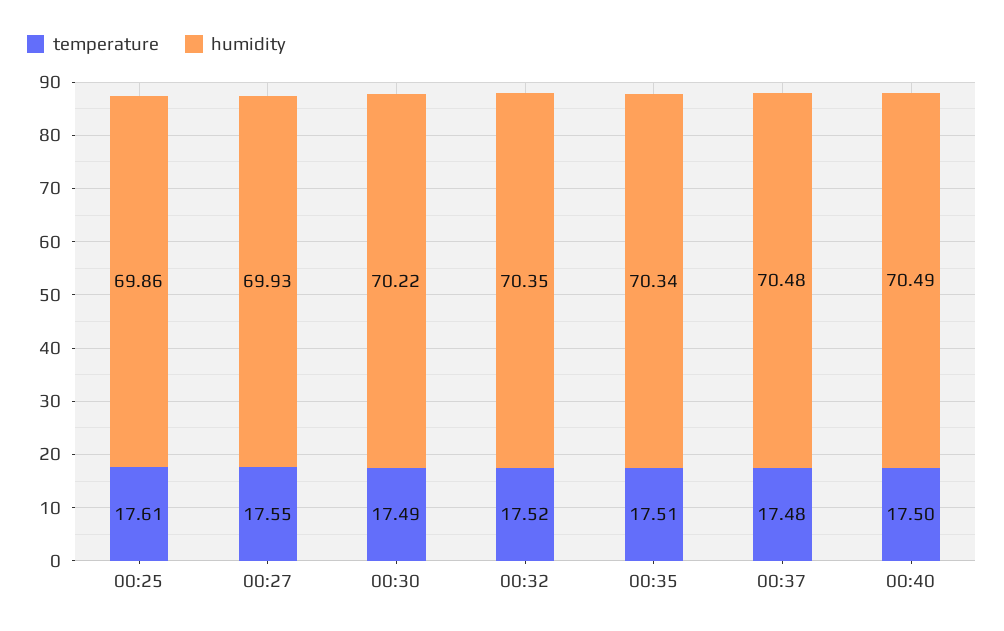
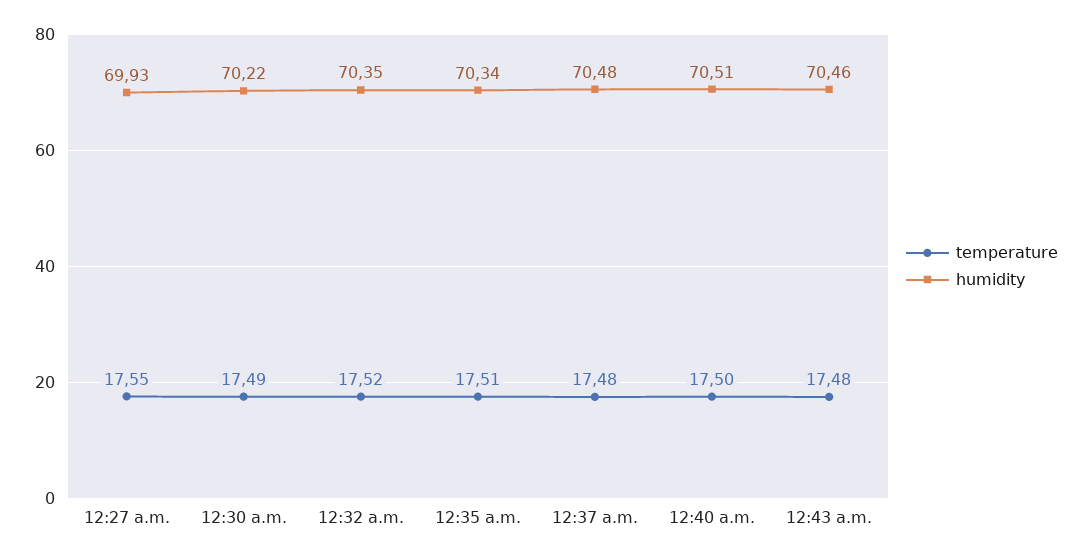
temperature, 00:25: 17.61 -> none
humidity, 00:25: 69.86 -> none
humidity, 00:40: 70.49 -> 70.51
temperature, 12:43 a.m.: none -> 17.48
humidity, 12:43 a.m.: none -> 70.46

